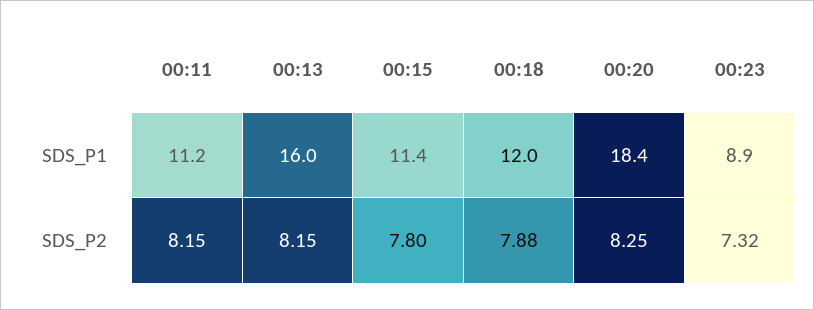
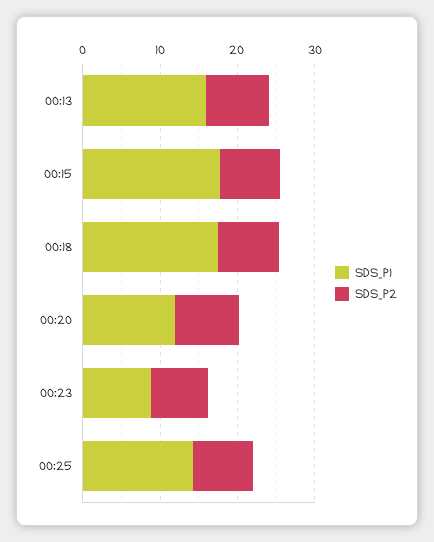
SDS_P1, 00:11: 11.2 -> none
SDS_P1, 00:15: 11.4 -> 18
SDS_P1, 00:18: 12 -> 18
SDS_P1, 00:20: 18.4 -> 12
SDS_P2, 00:11: 8.15 -> none
SDS_P1, 00:25: none -> 14
SDS_P2, 00:25: none -> 8

